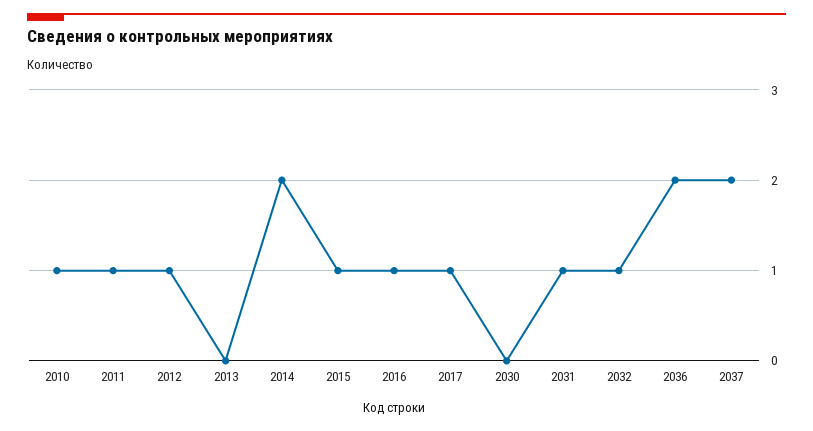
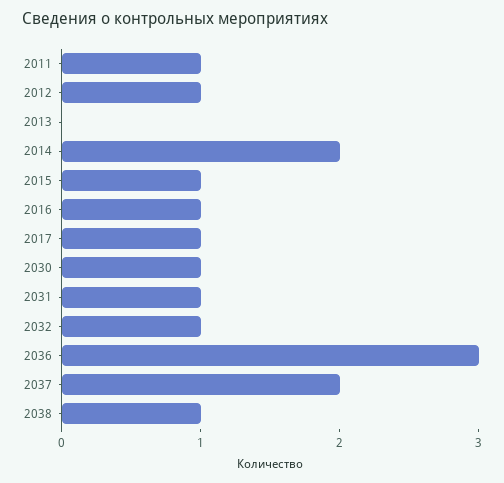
2010: 1 -> none
2030: 0 -> 1
2036: 2 -> 3
2038: none -> 1

